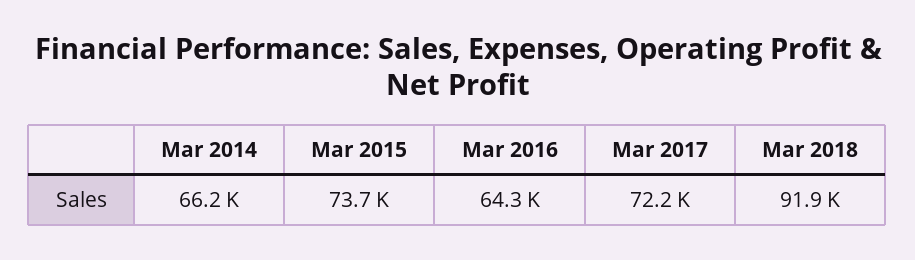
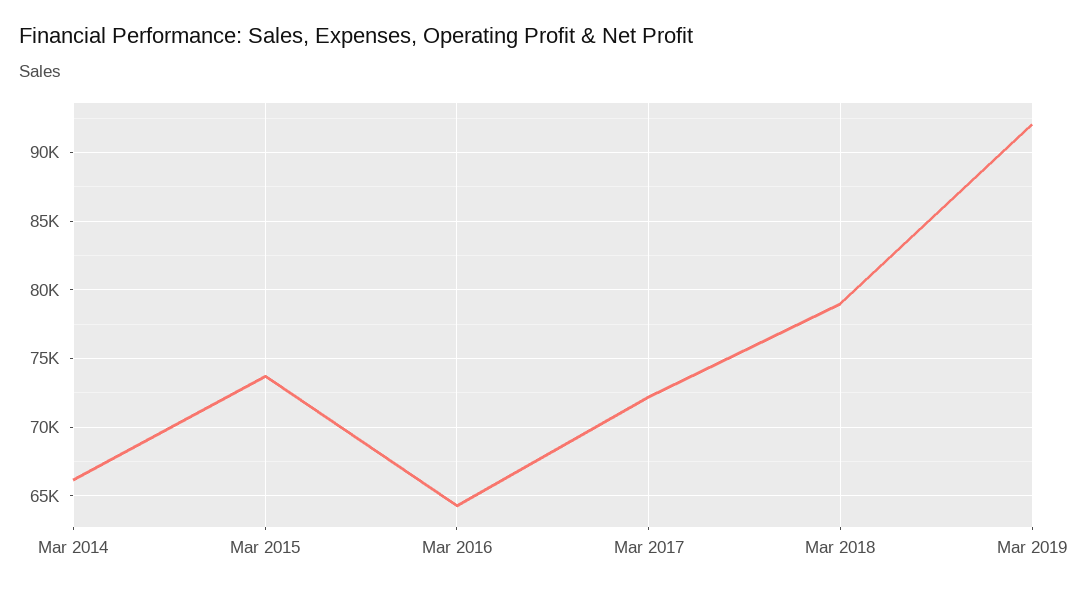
Mar 2018: 91900 -> 79000
Mar 2019: none -> 92000

